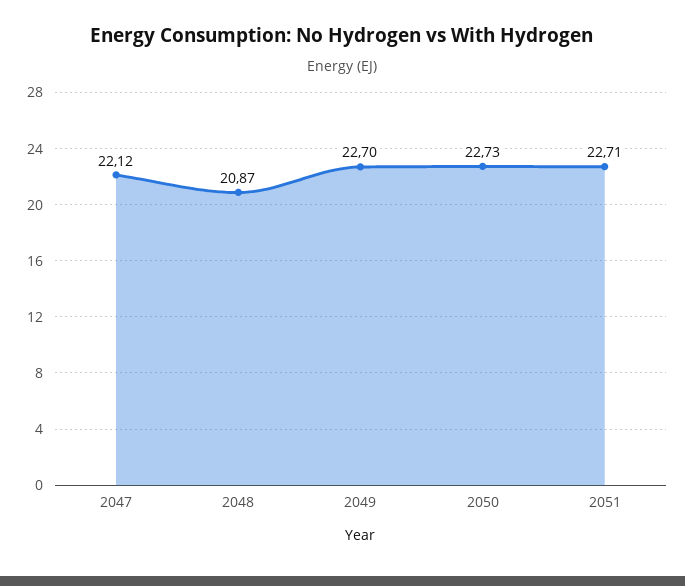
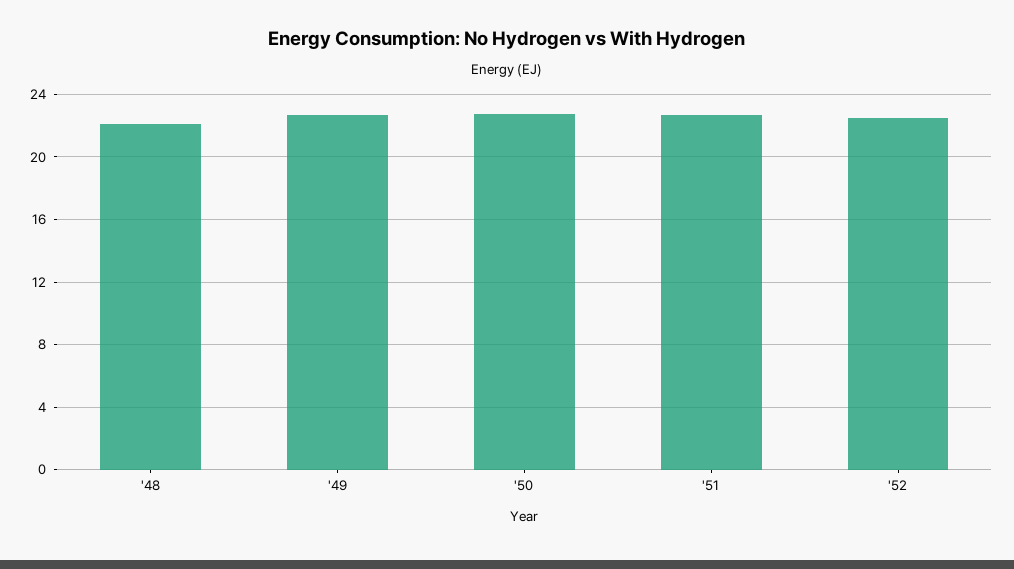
2047: 22.12 -> none
2048: 20.87 -> 22
'52: none -> 22.5

